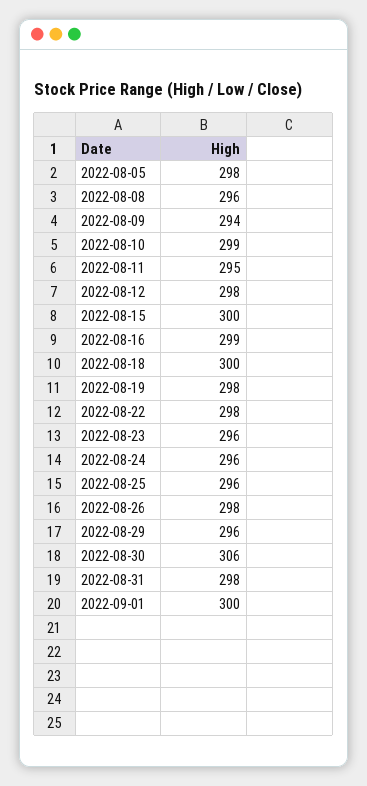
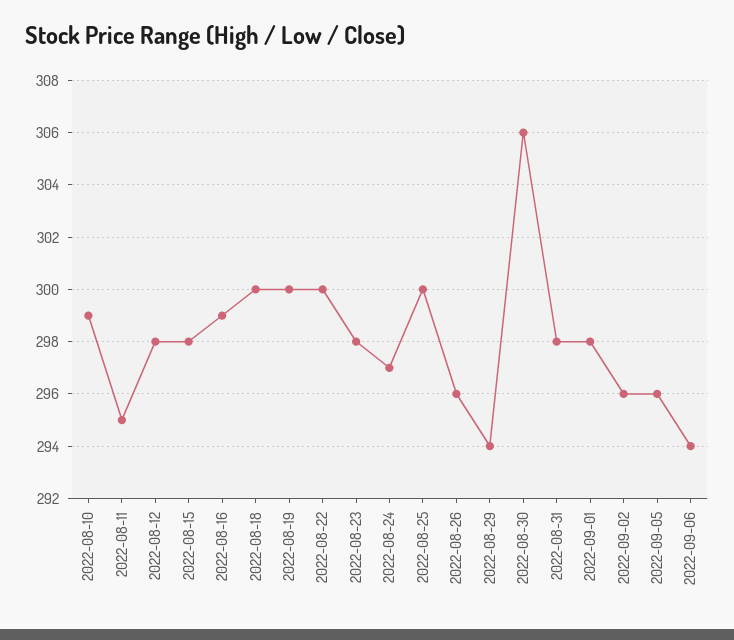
2022-08-05: 298 -> none
2022-08-08: 296 -> none
2022-08-09: 294 -> none
2022-08-15: 300 -> 298
2022-08-19: 298 -> 300
2022-08-22: 298 -> 300
2022-08-23: 296 -> 298
2022-08-24: 296 -> 297
2022-08-25: 296 -> 300
2022-08-26: 298 -> 296
2022-08-29: 296 -> 294
2022-09-01: 300 -> 298
2022-09-02: none -> 296
2022-09-05: none -> 296
2022-09-06: none -> 294

